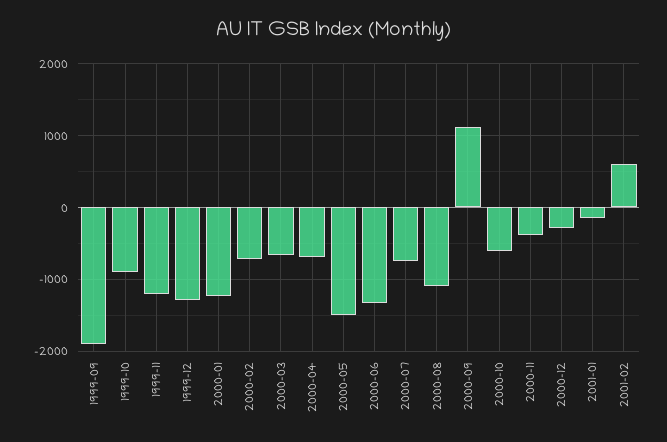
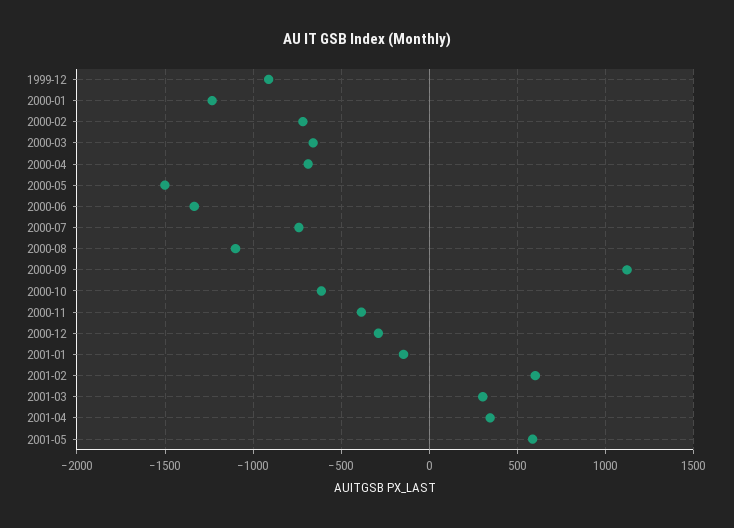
1999-09: -1900 -> none
1999-10: -900 -> none
1999-11: -1200 -> none
1999-12: -1300 -> -900
2001-03: none -> 300
2001-04: none -> 350
2001-05: none -> 600

